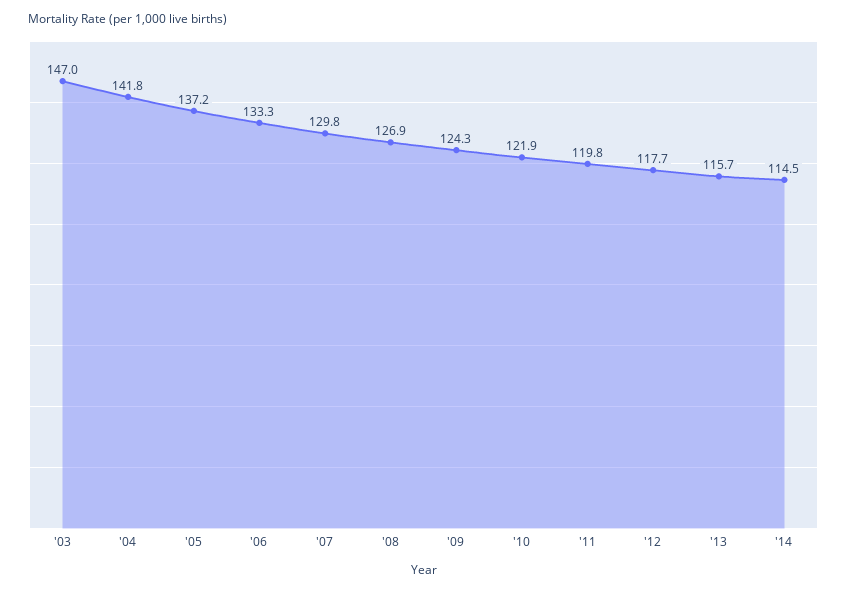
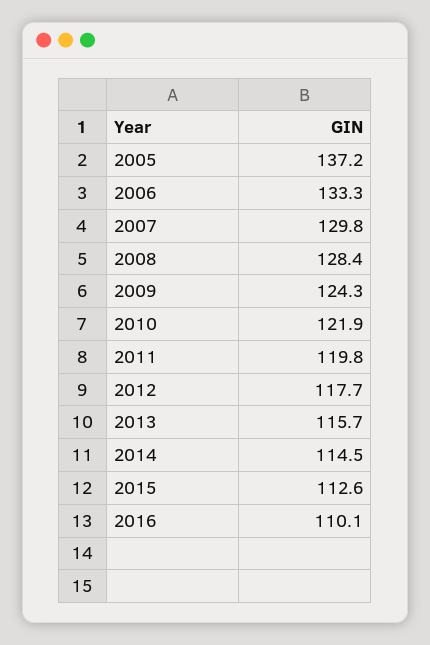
'03: 147 -> none
'04: 141.8 -> none
'08: 126.9 -> 128.4
2015: none -> 112.6
2016: none -> 110.1

